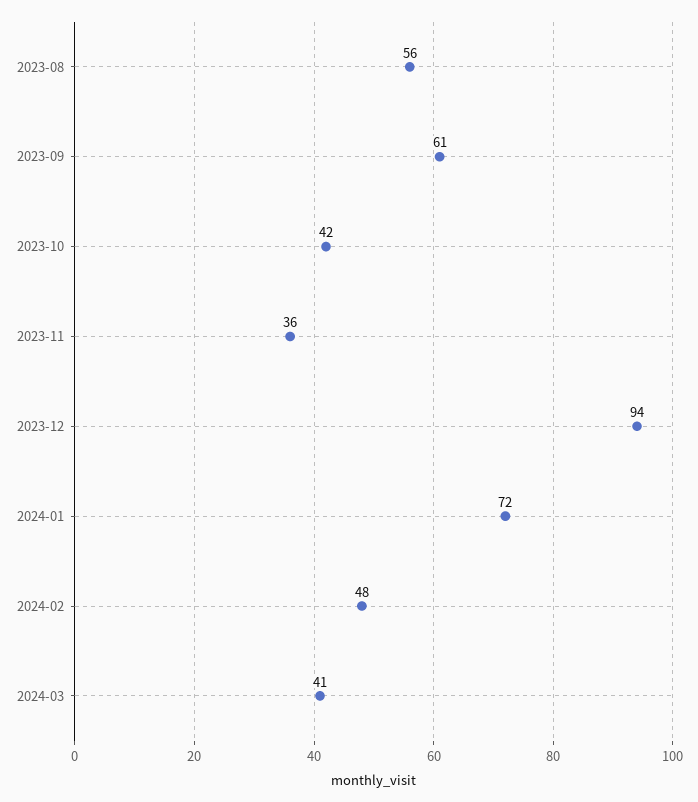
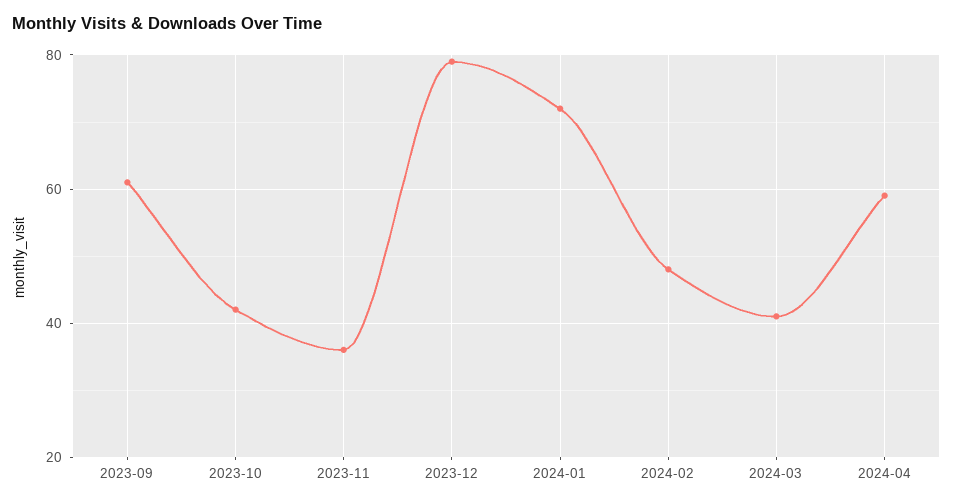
2023-08: 56 -> none
2023-12: 94 -> 80
2024-04: none -> 60

